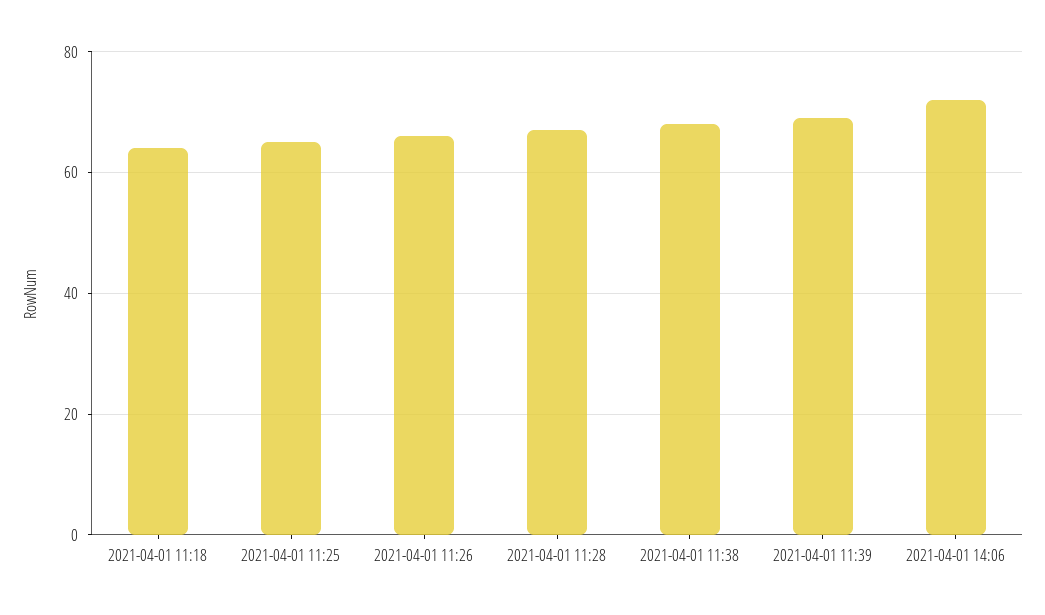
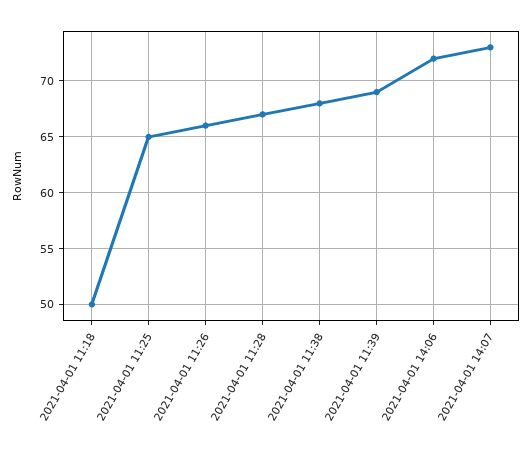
2021-04-01 11:18: 65 -> 50
2021-04-01 14:07: none -> 73

